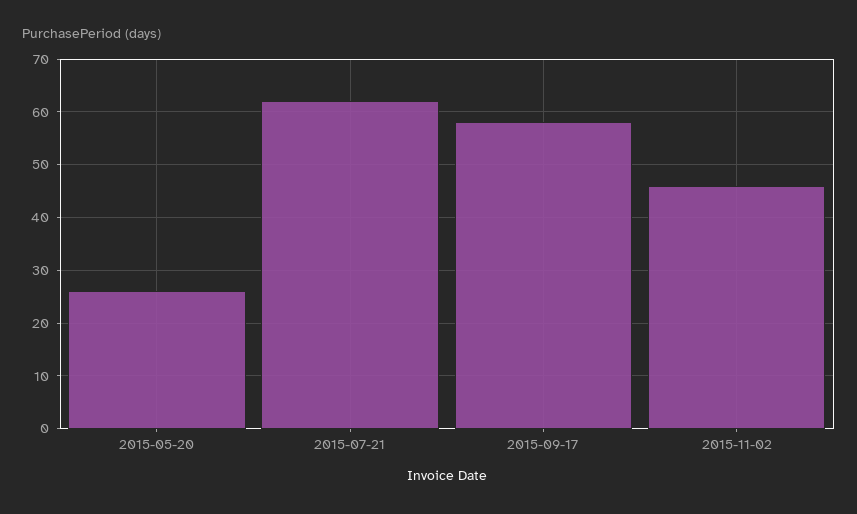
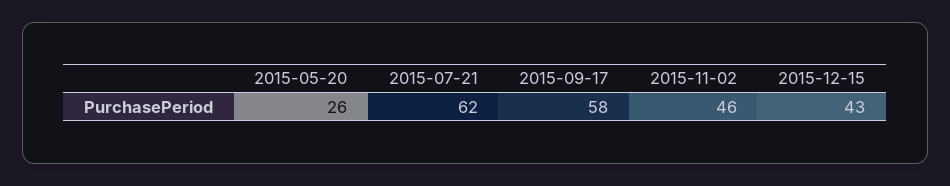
2015-12-15: none -> 43

